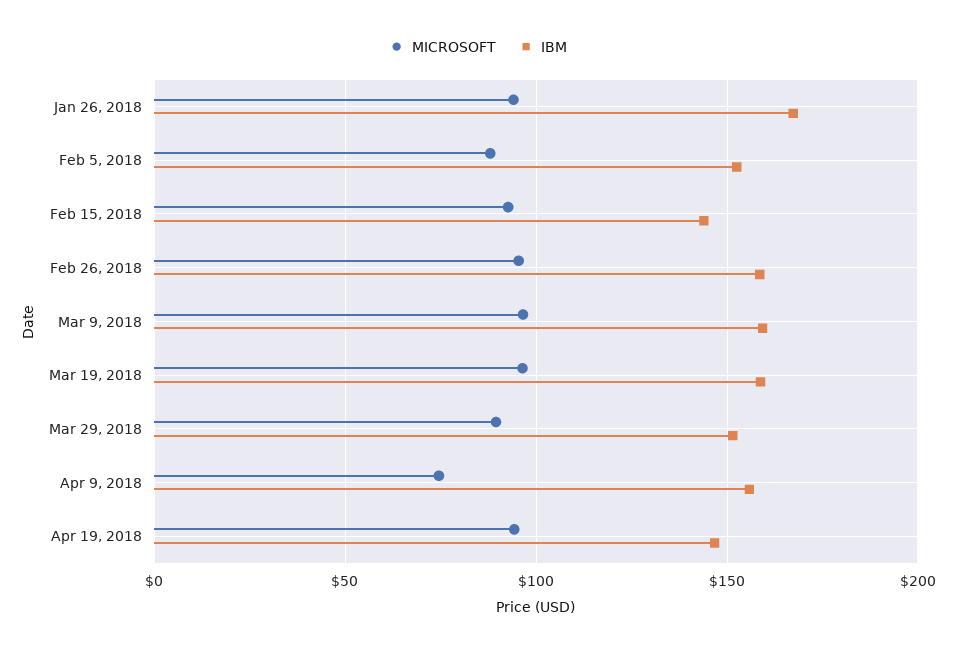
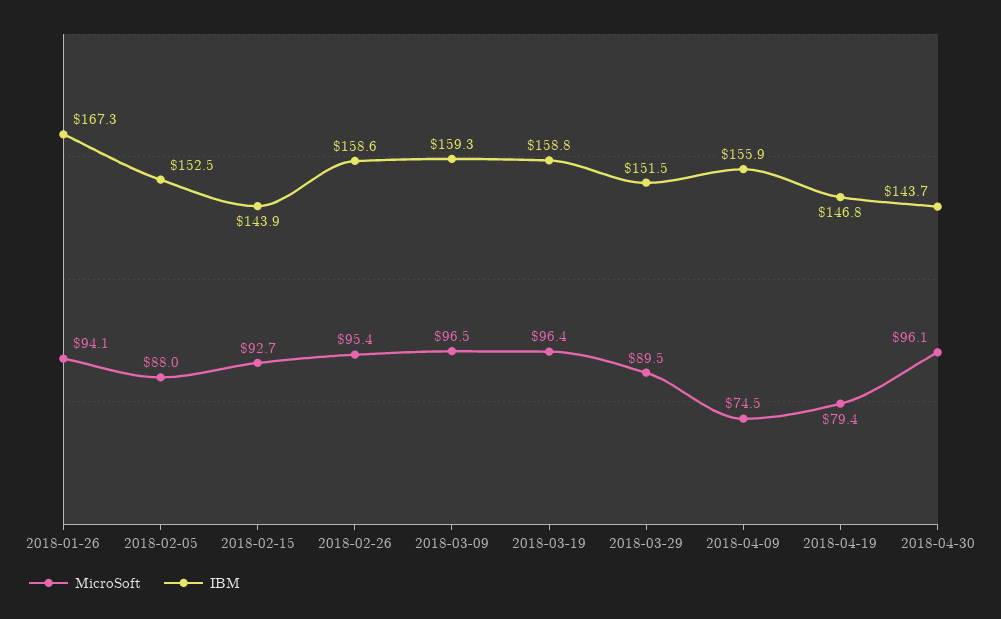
MICROSOFT, Apr 19, 2018: 95 -> 79.4
MICROSOFT, 2018-04-30: none -> 96.1
IBM, 2018-04-30: none -> 143.7

